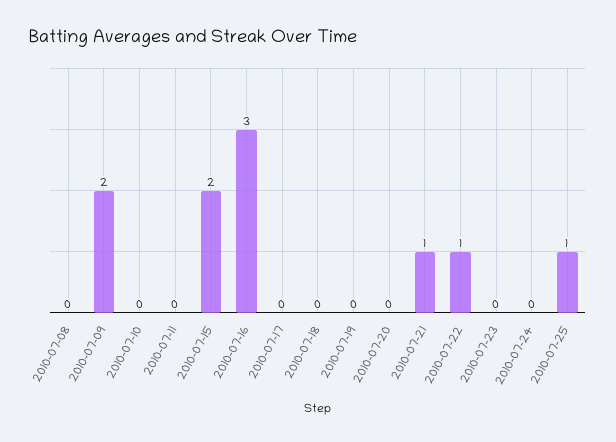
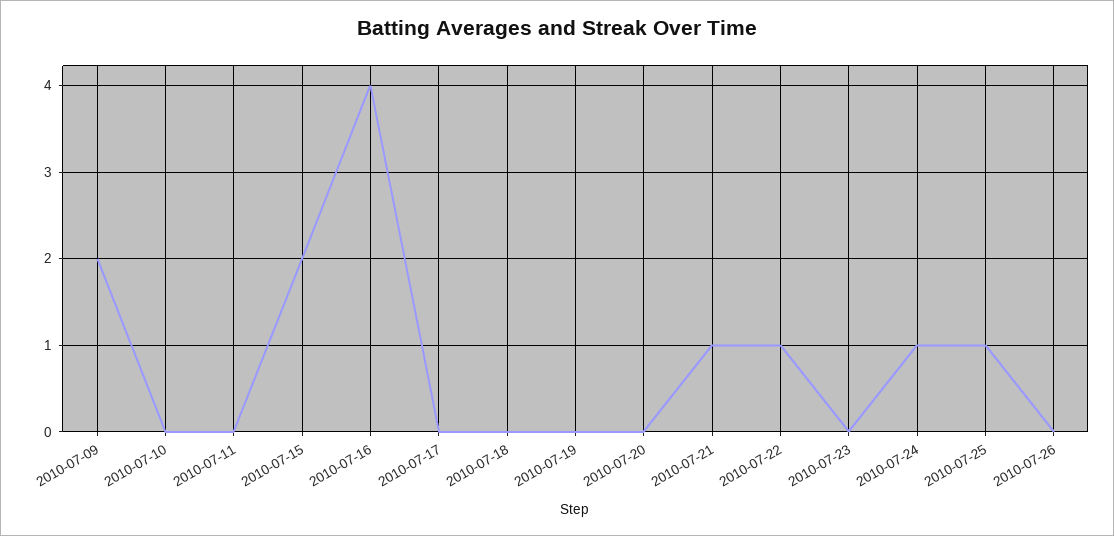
2010-07-08: 0 -> none
2010-07-16: 3 -> 4
2010-07-24: 0 -> 1
2010-07-26: none -> 0

